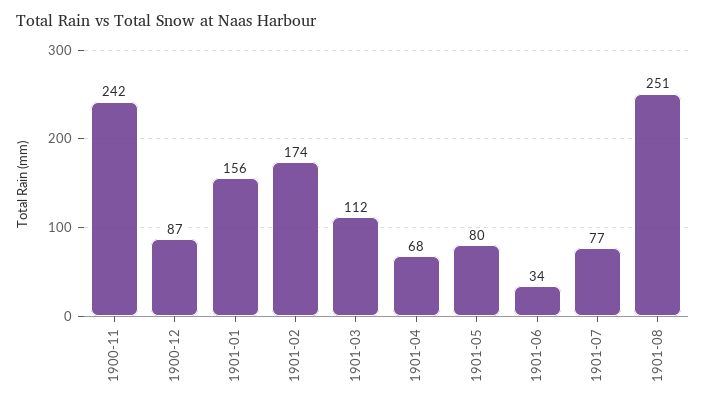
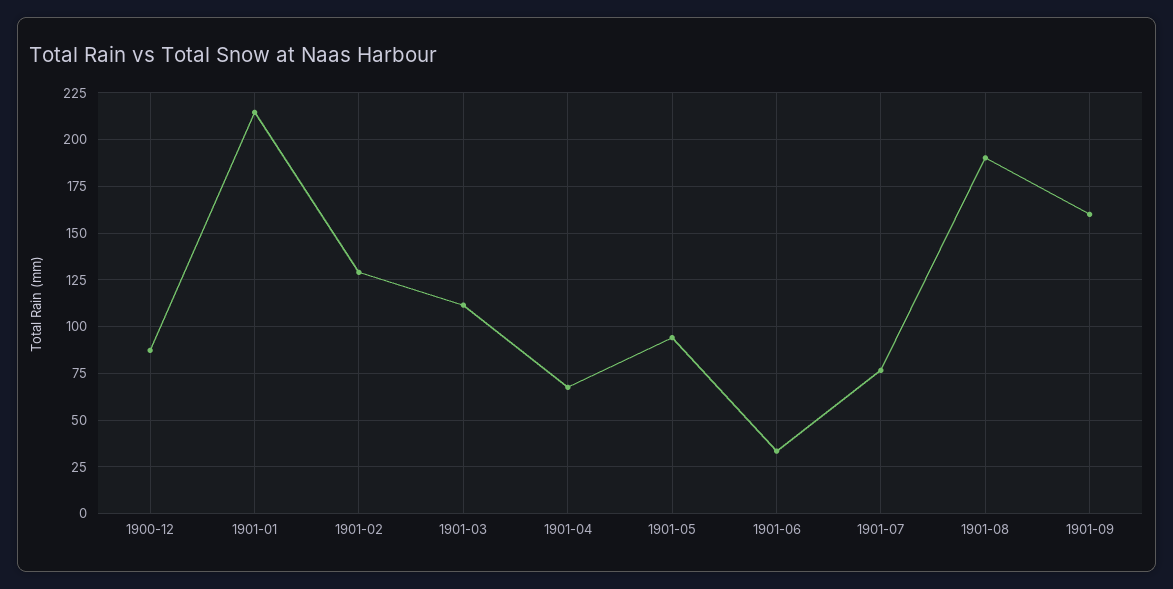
1900-11: 242 -> none
1901-01: 156 -> 215
1901-02: 174 -> 130
1901-05: 80 -> 95
1901-08: 251 -> 190
1901-09: none -> 160

